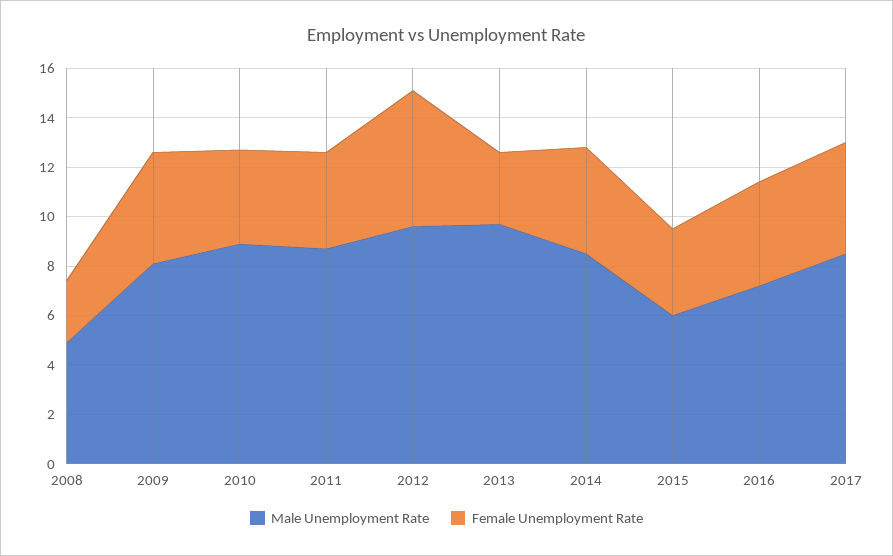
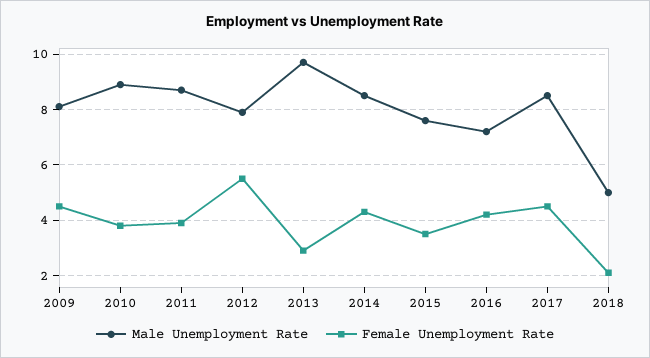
Male Unemployment Rate, 2008: 5 -> none
Female Unemployment Rate, 2008: 2.5 -> none
Male Unemployment Rate, 2012: 9.5 -> 8
Male Unemployment Rate, 2015: 6 -> 7.5
Male Unemployment Rate, 2018: none -> 5
Female Unemployment Rate, 2018: none -> 2

